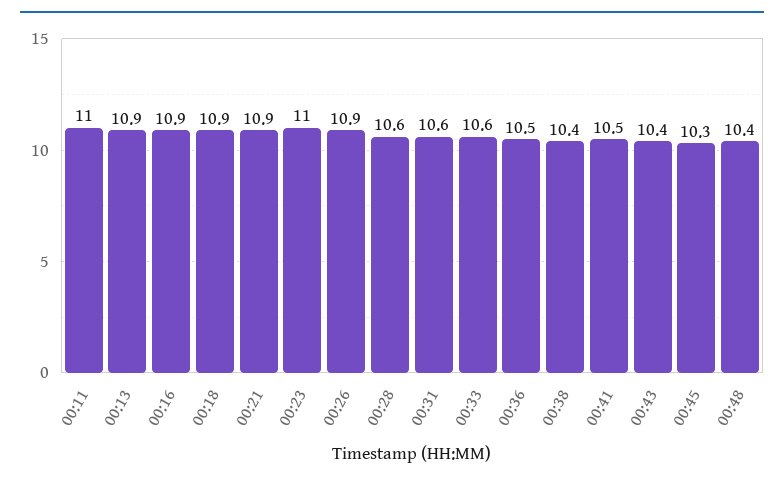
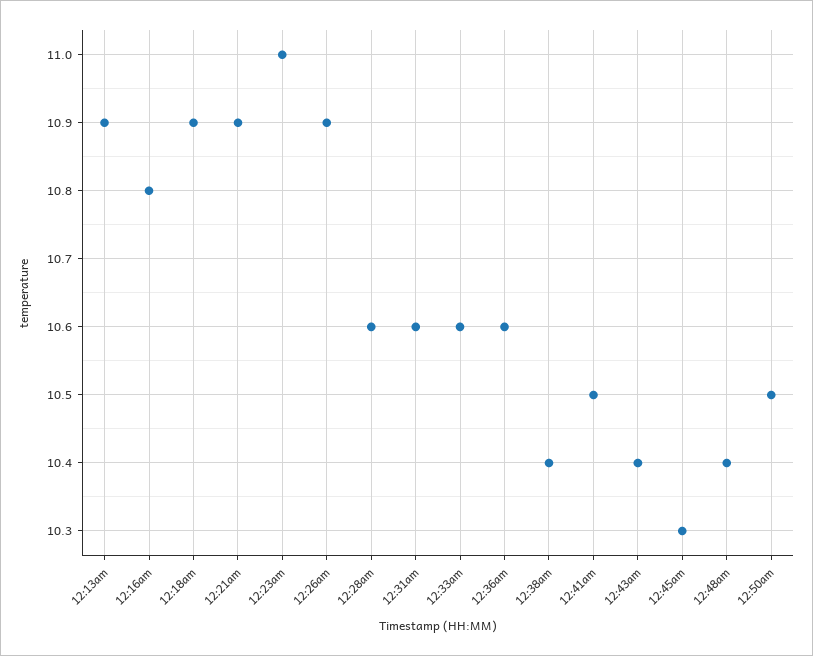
00:11: 11 -> none
00:16: 10.9 -> 10.8
00:36: 10.5 -> 10.6
12:50am: none -> 10.5

